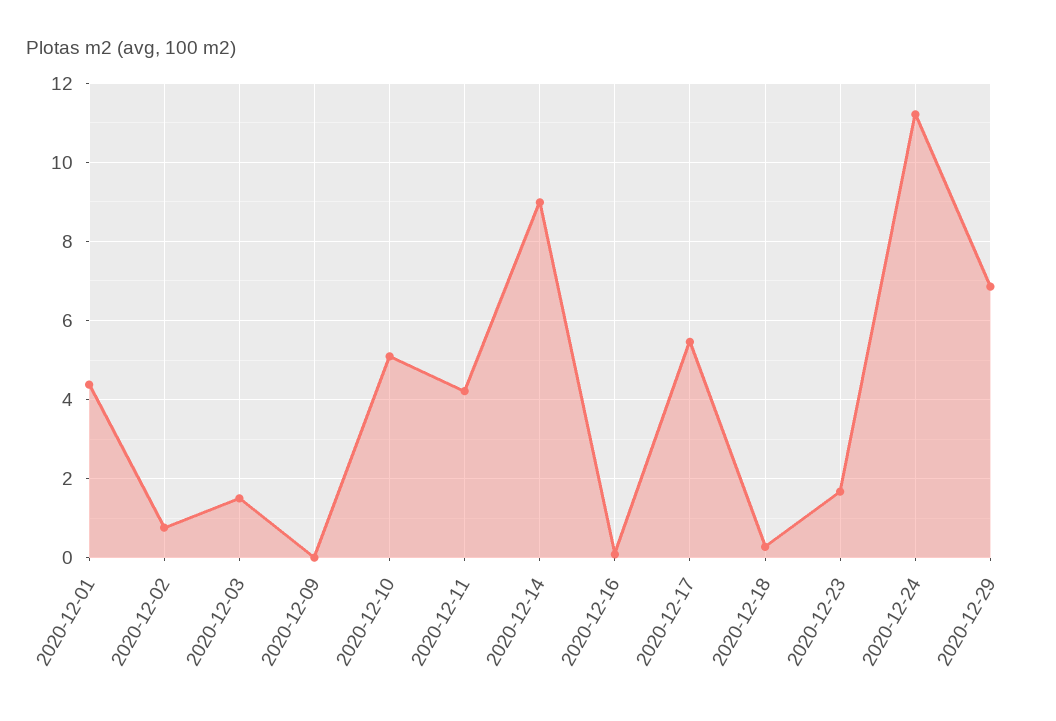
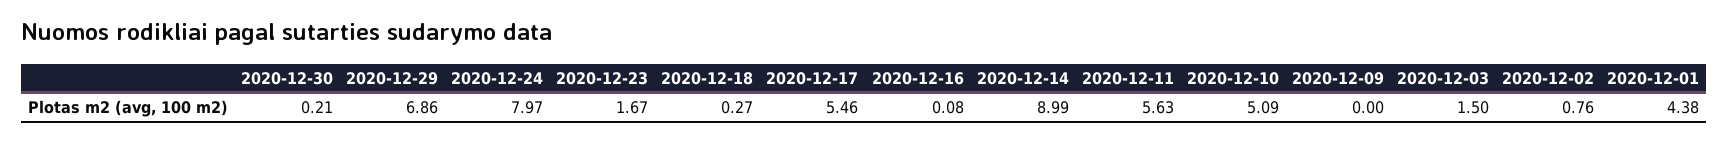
2020-12-11: 4.2 -> 5.63
2020-12-24: 11.2 -> 7.97
2020-12-30: none -> 0.21

